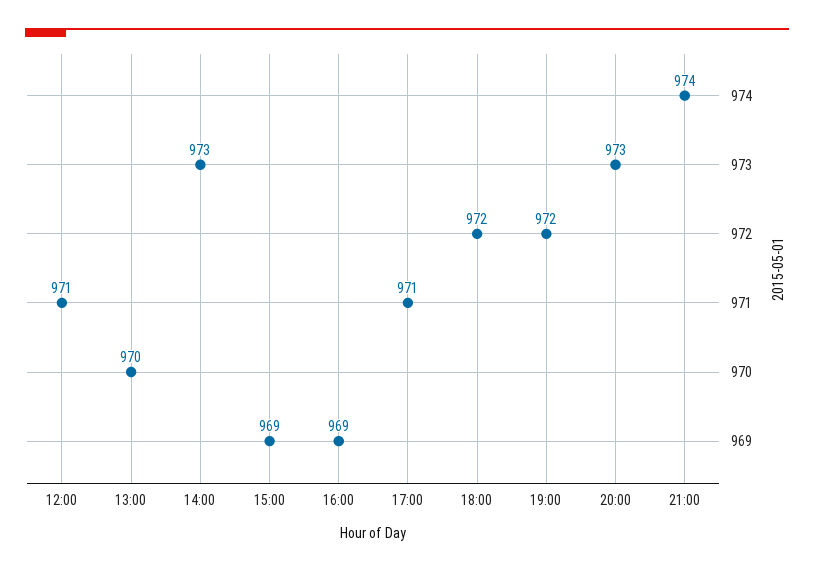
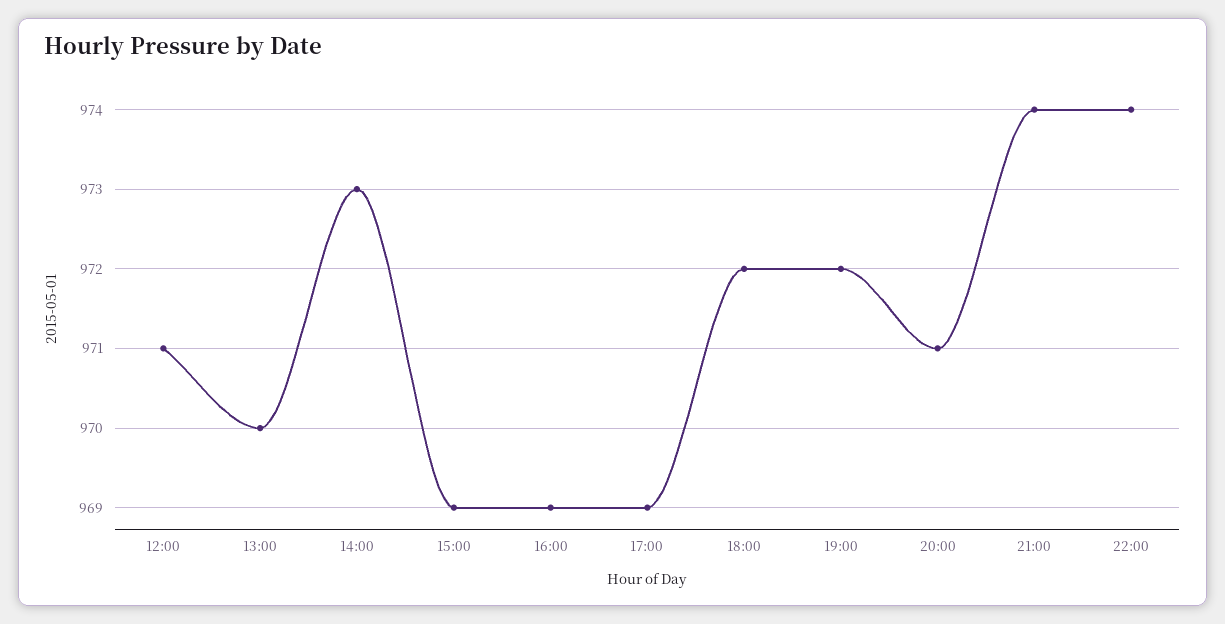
17:00: 971 -> 969
20:00: 973 -> 971
22:00: none -> 974

